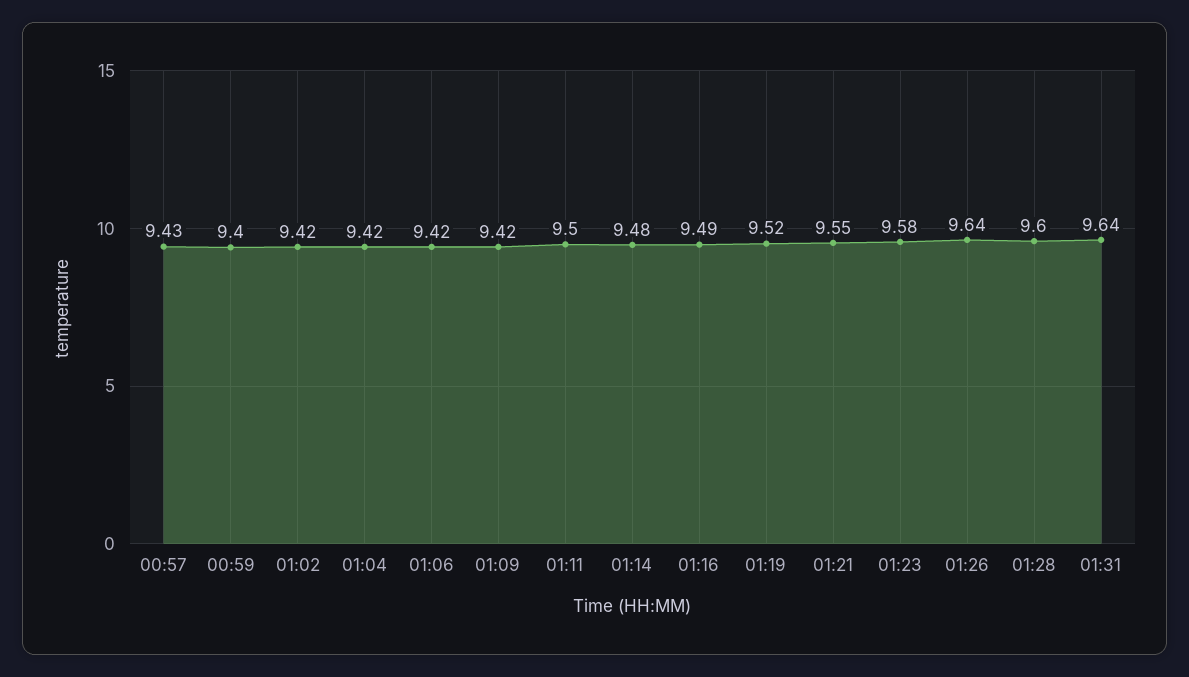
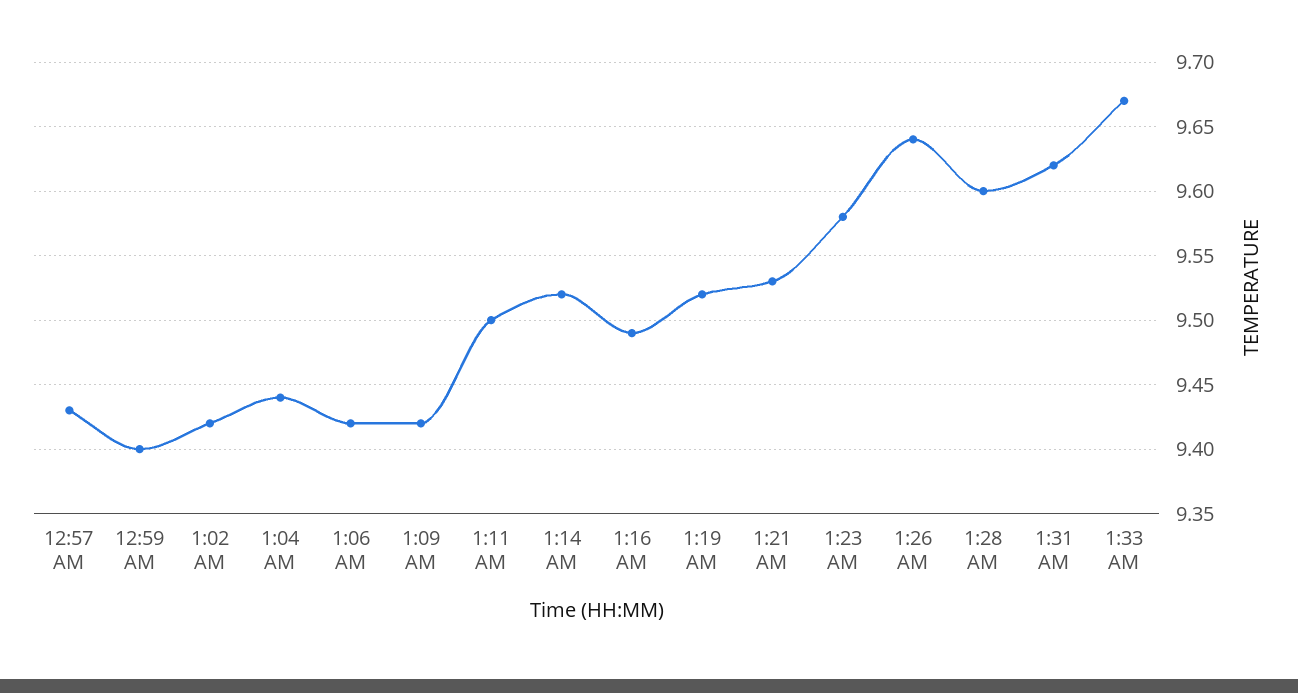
01:04: 9.42 -> 9.44
01:14: 9.48 -> 9.52
01:21: 9.55 -> 9.53
01:31: 9.64 -> 9.62
1:33 AM: none -> 9.67

